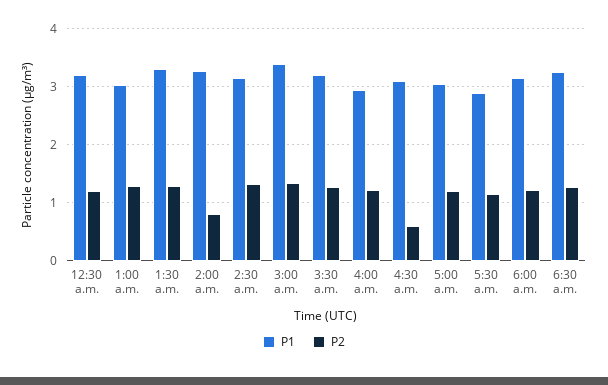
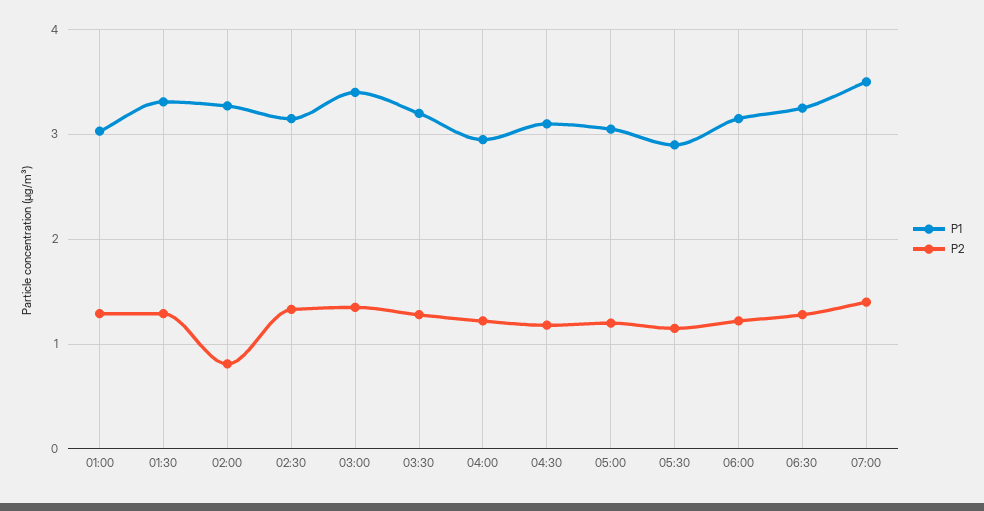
P1, 12:30 a.m.: 3.2 -> none
P2, 12:30 a.m.: 1.2 -> none
P2, 4:30 a.m.: 0.6 -> 1.2
P1, 07:00: none -> 3.5
P2, 07:00: none -> 1.4

